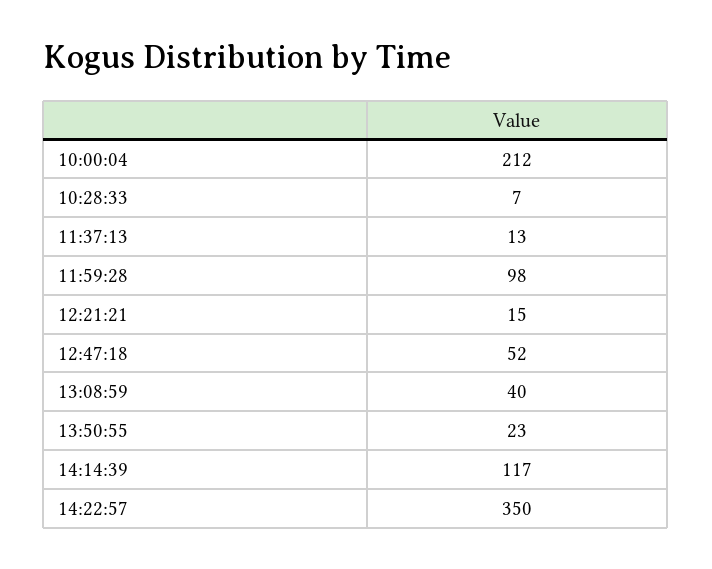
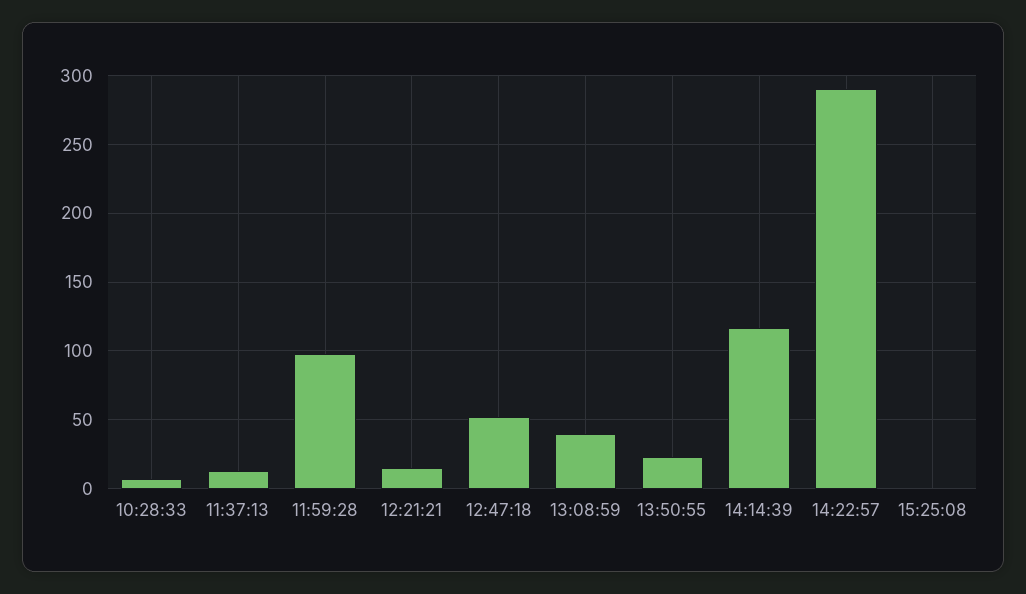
10:00:04: 212 -> none
14:22:57: 350 -> 290
15:25:08: none -> 0

